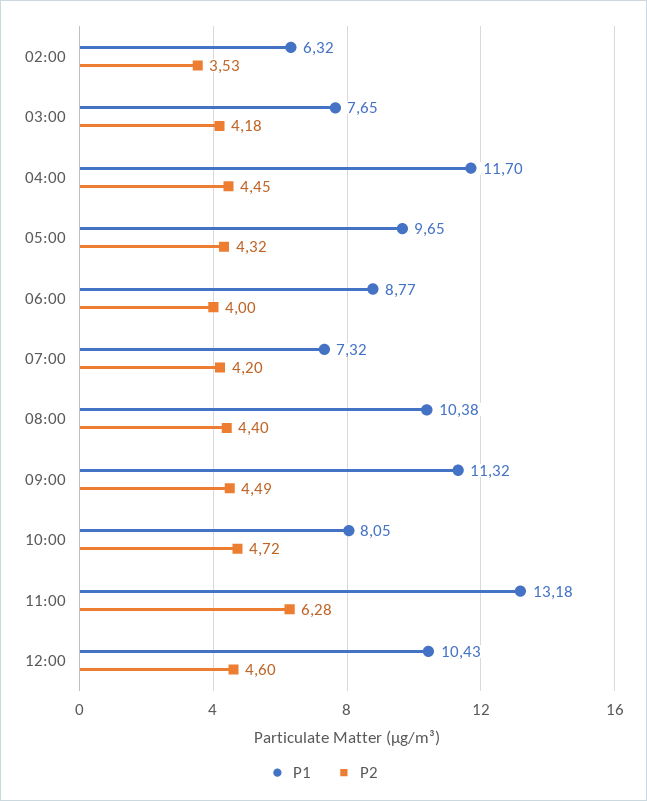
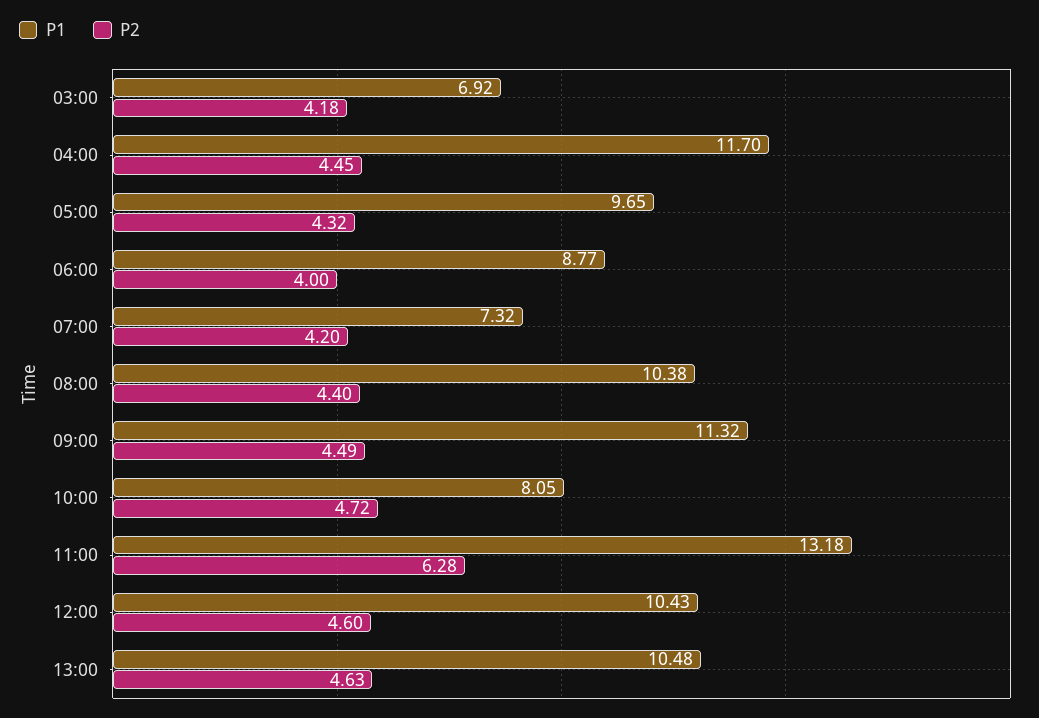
P1, 02:00: 6.32 -> none
P2, 02:00: 3.53 -> none
P1, 03:00: 7.65 -> 6.92
P1, 13:00: none -> 10.48
P2, 13:00: none -> 4.63

